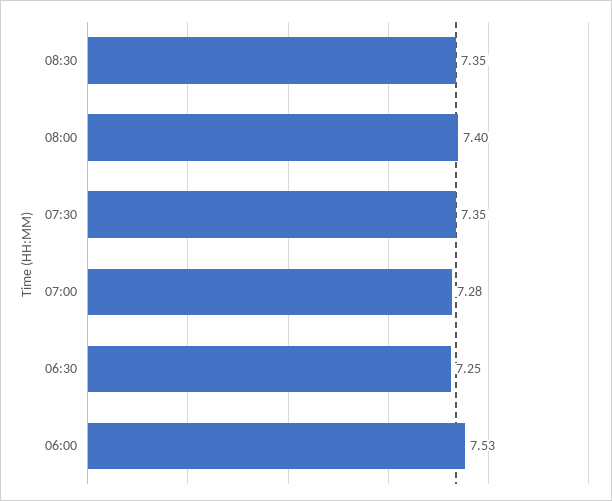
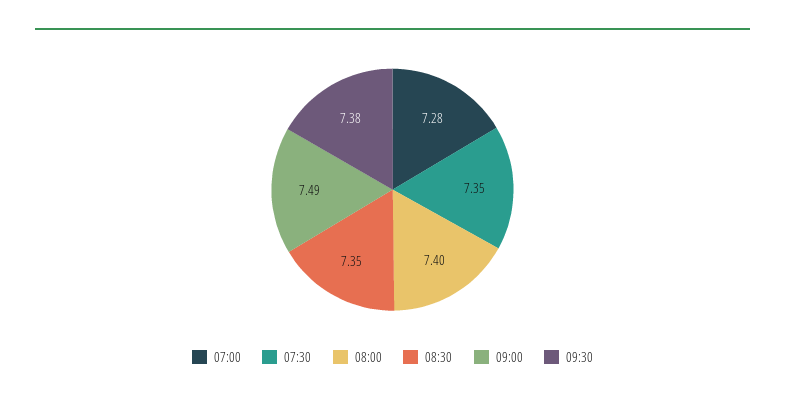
06:30: 7.25 -> none
06:00: 7.53 -> none
09:00: none -> 7.49
09:30: none -> 7.38

